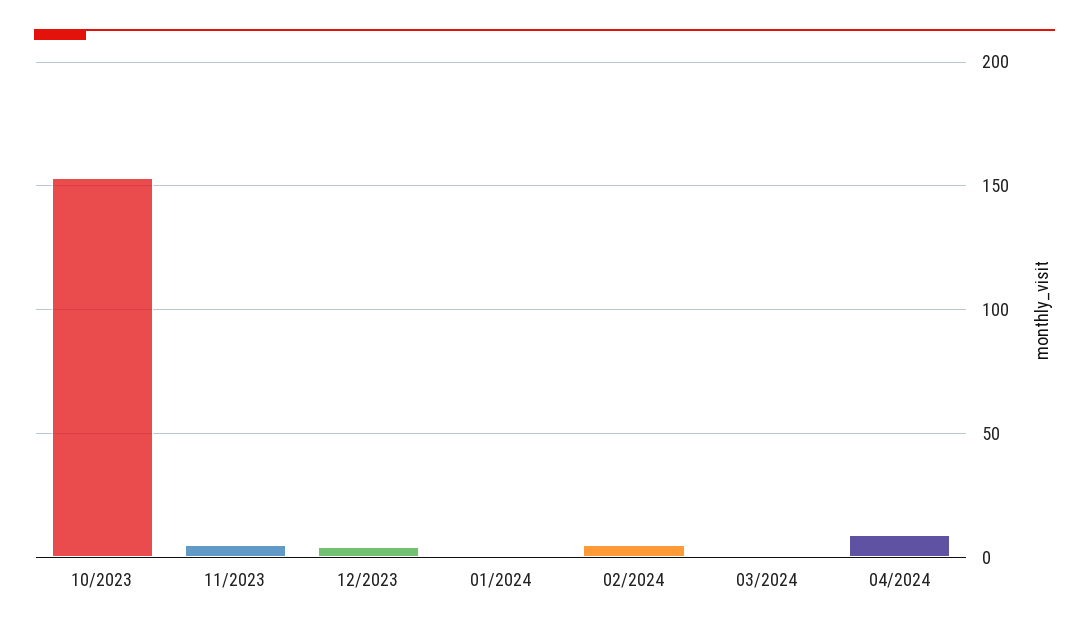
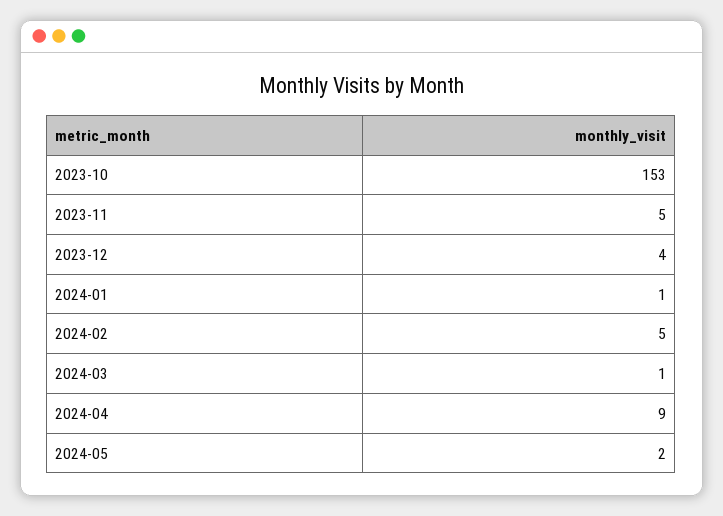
2024-05: none -> 2

